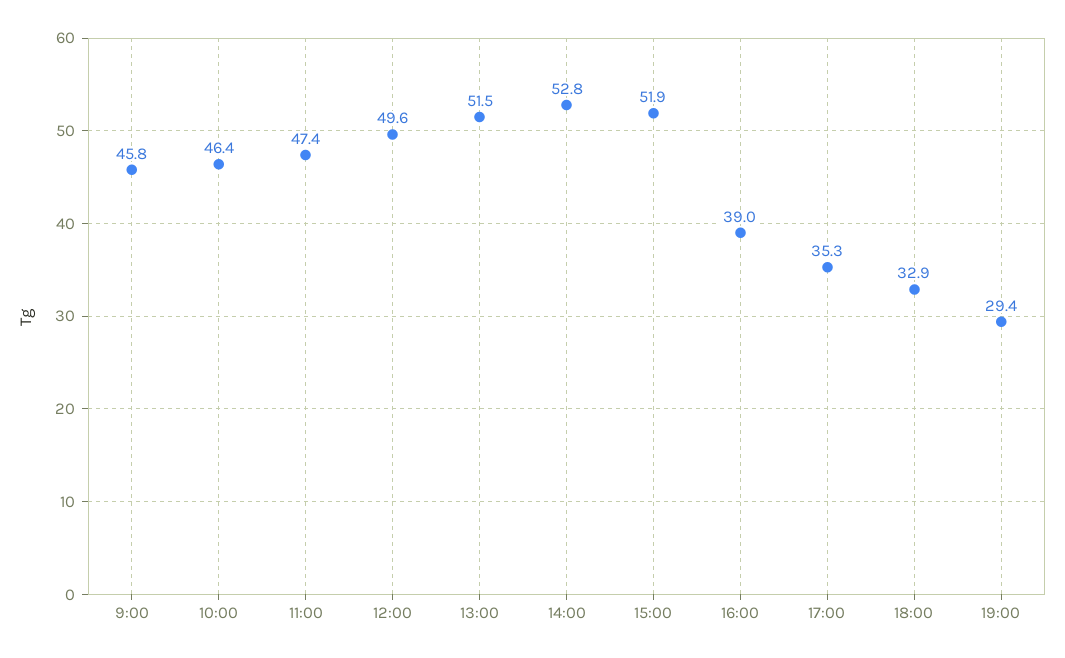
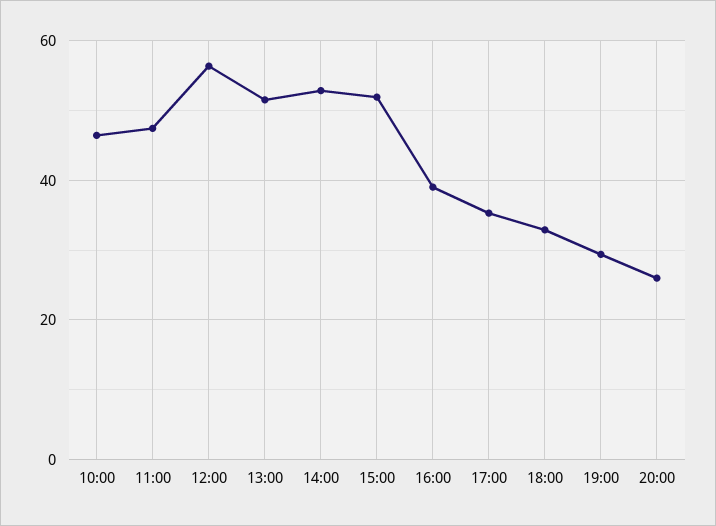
9:00: 45.8 -> none
12:00: 49.6 -> 56
20:00: none -> 26

